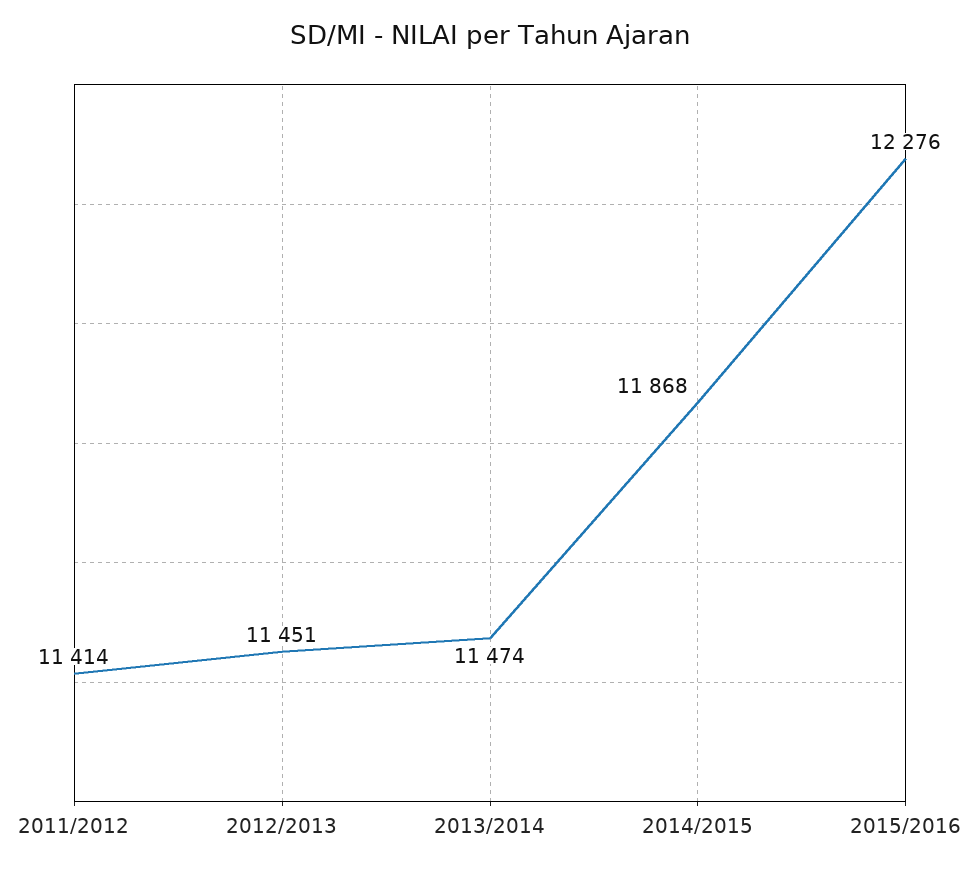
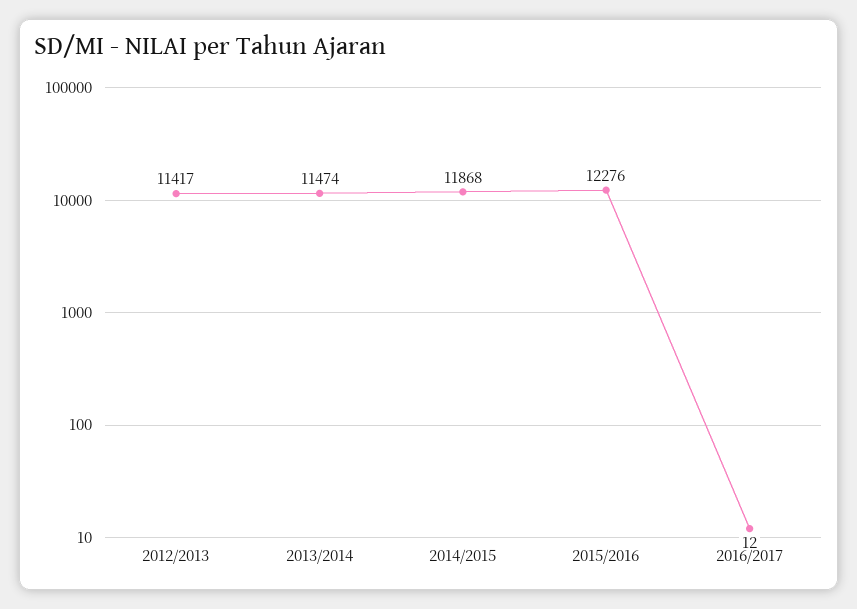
2011/2012: 11414 -> none
2012/2013: 11451 -> 11417
2016/2017: none -> 12

